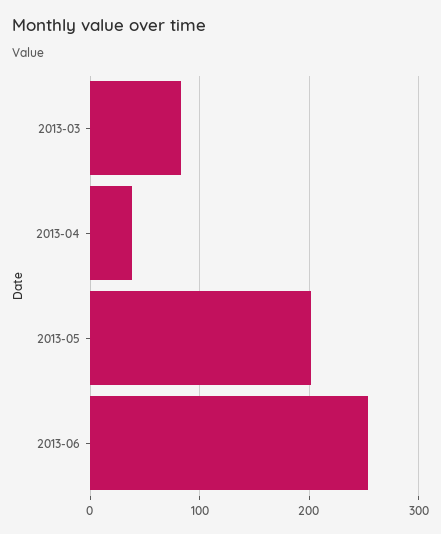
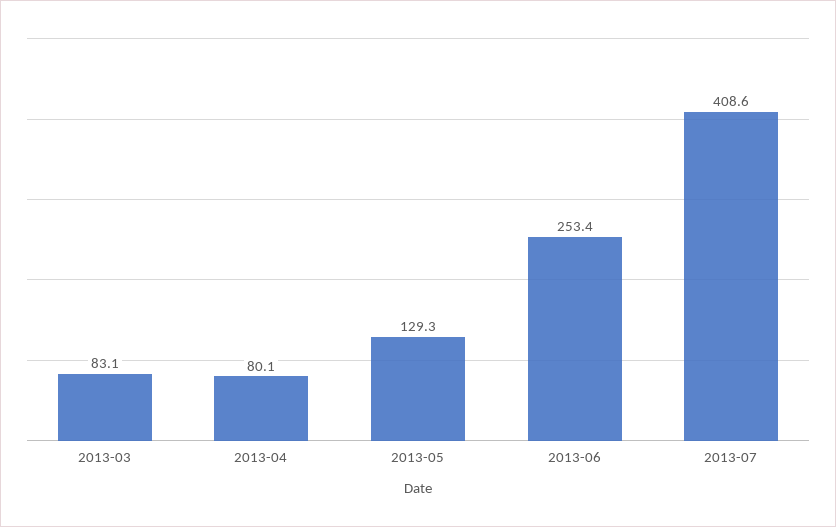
2013-04: 40 -> 80.1
2013-05: 200 -> 129.3
2013-07: none -> 408.6

